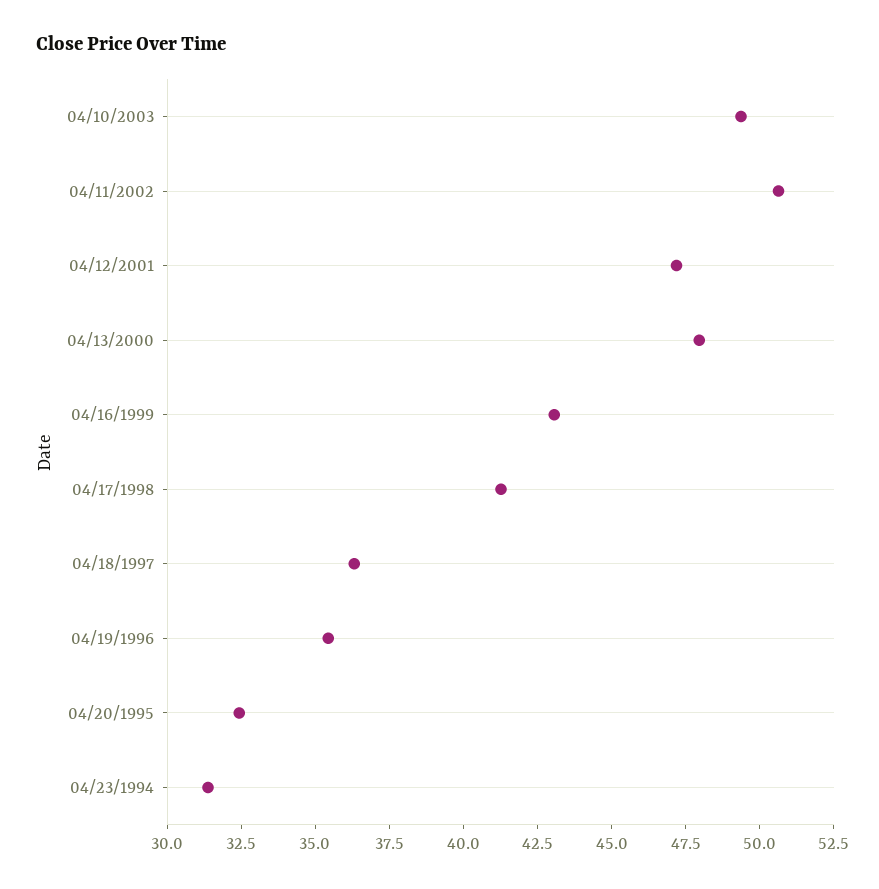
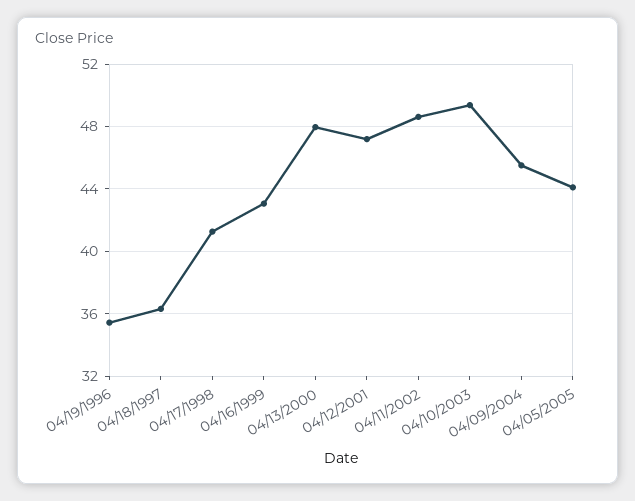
04/11/2002: 50.5 -> 48.5
04/20/1995: 32.5 -> none
04/23/1994: 31.5 -> none
04/09/2004: none -> 45.5
04/05/2005: none -> 44

